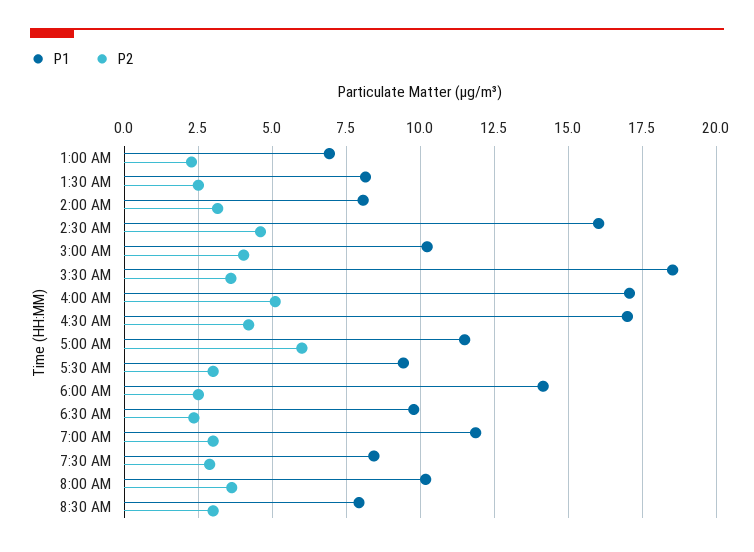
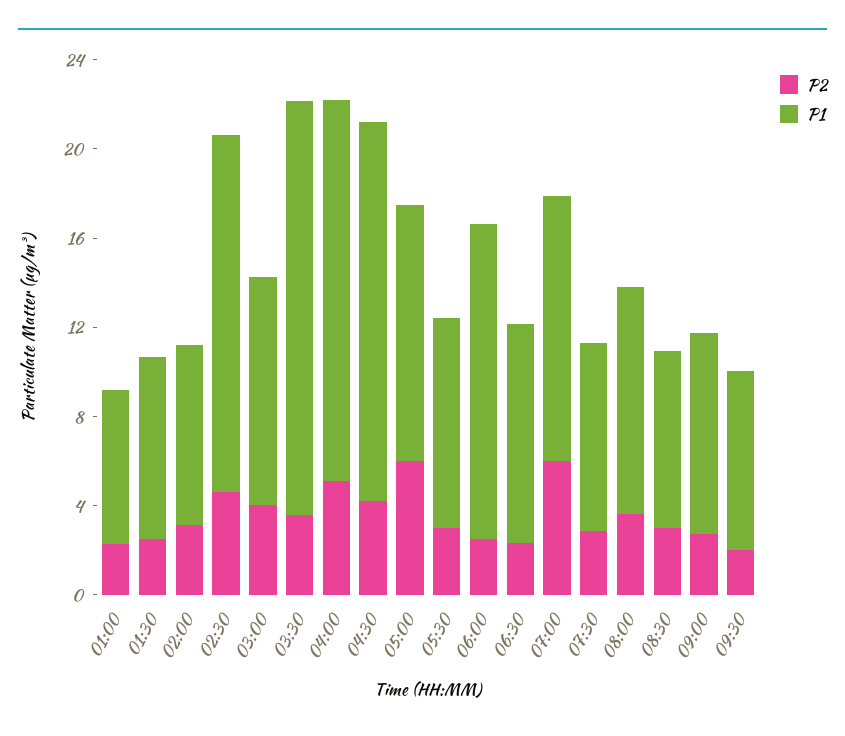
P2, 7:00 AM: 3 -> 6
P2, 09:00: none -> 3
P1, 09:00: none -> 9
P2, 09:30: none -> 2
P1, 09:30: none -> 8

